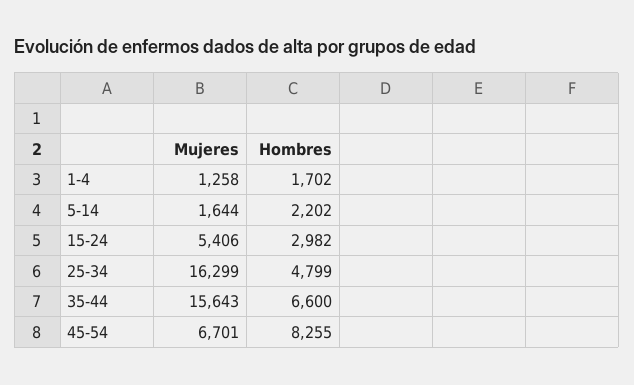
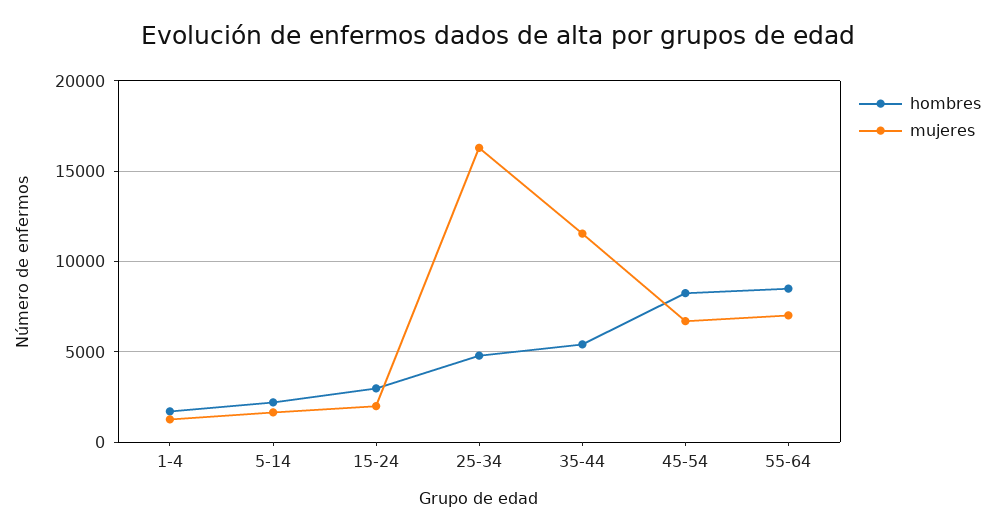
Mujeres, 15-24: 5406 -> 2000
Mujeres, 35-44: 15643 -> 11500
Hombres, 35-44: 6600 -> 5500
Hombres, 55-64: none -> 8500
Mujeres, 55-64: none -> 7000

